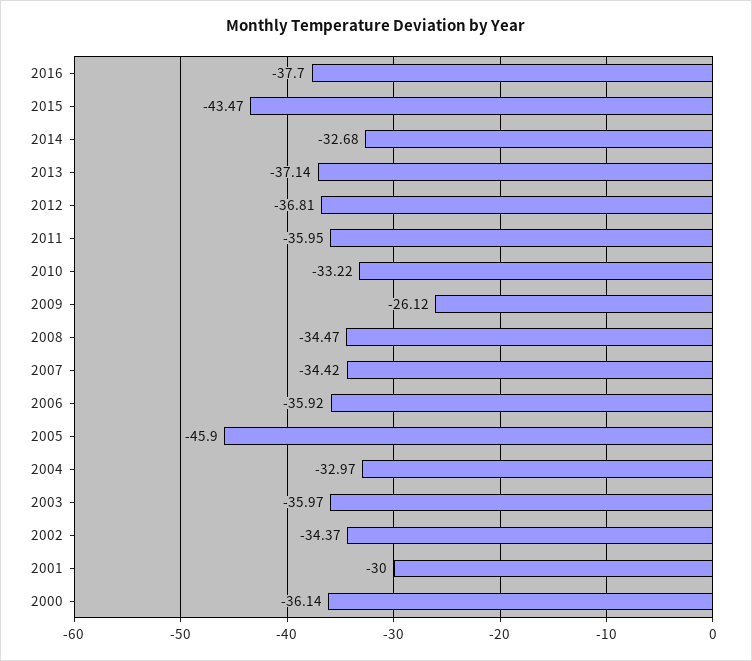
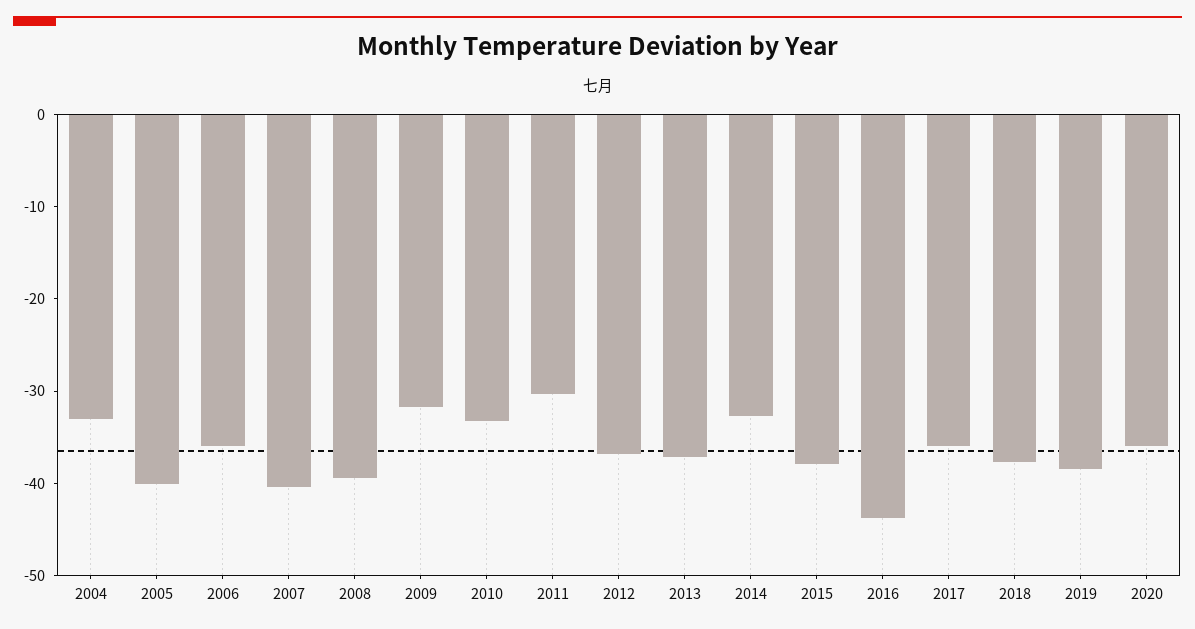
2016: -37.7 -> -44
2015: -43.47 -> -38
2011: -35.95 -> -30
2009: -26.12 -> -32
2008: -34.47 -> -40
2007: -34.42 -> -40
2005: -45.9 -> -40
2003: -35.97 -> none
2002: -34.37 -> none
2001: -30 -> none
2000: -36.14 -> none
2017: none -> -36
2018: none -> -38
2019: none -> -38
2020: none -> -36

